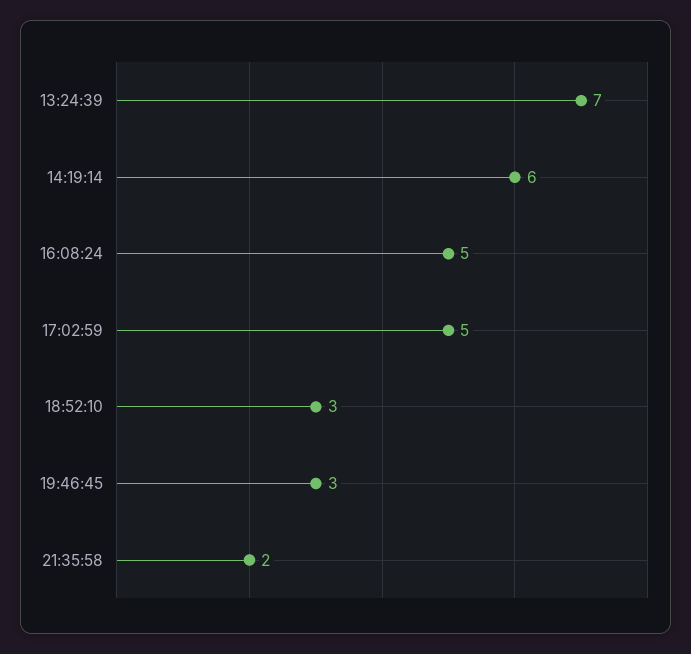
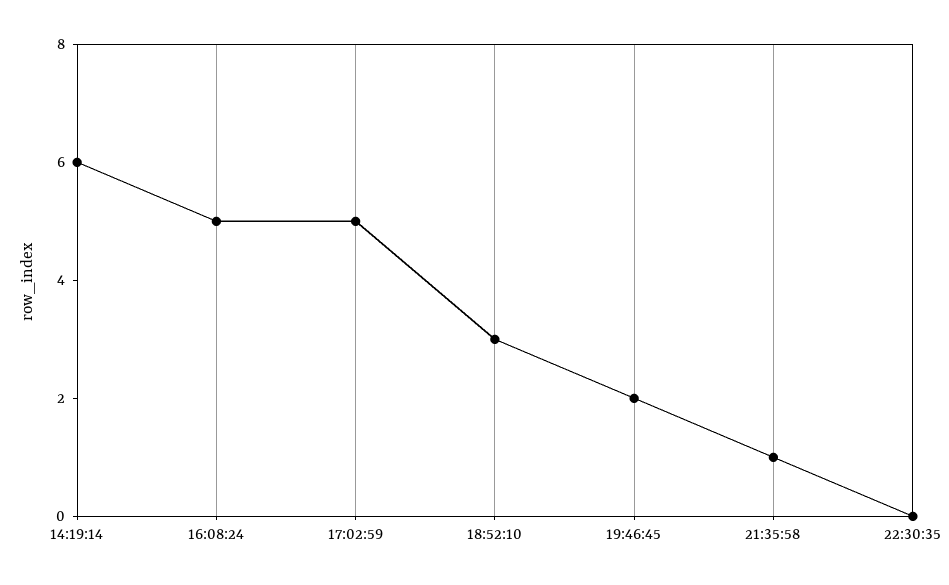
13:24:39: 7 -> none
19:46:45: 3 -> 2
21:35:58: 2 -> 1
22:30:35: none -> 0

